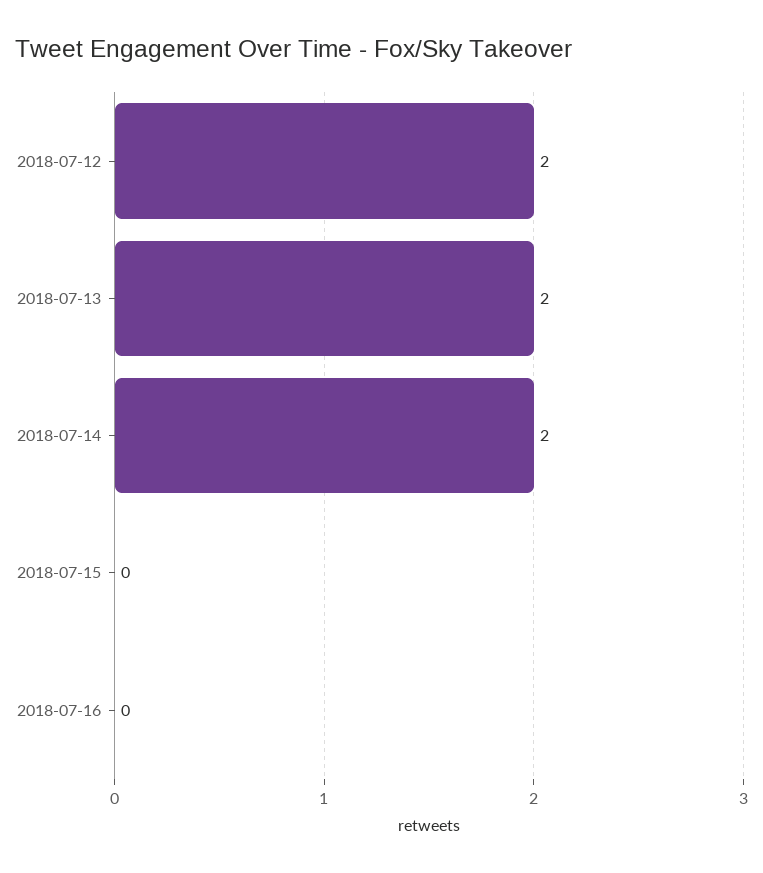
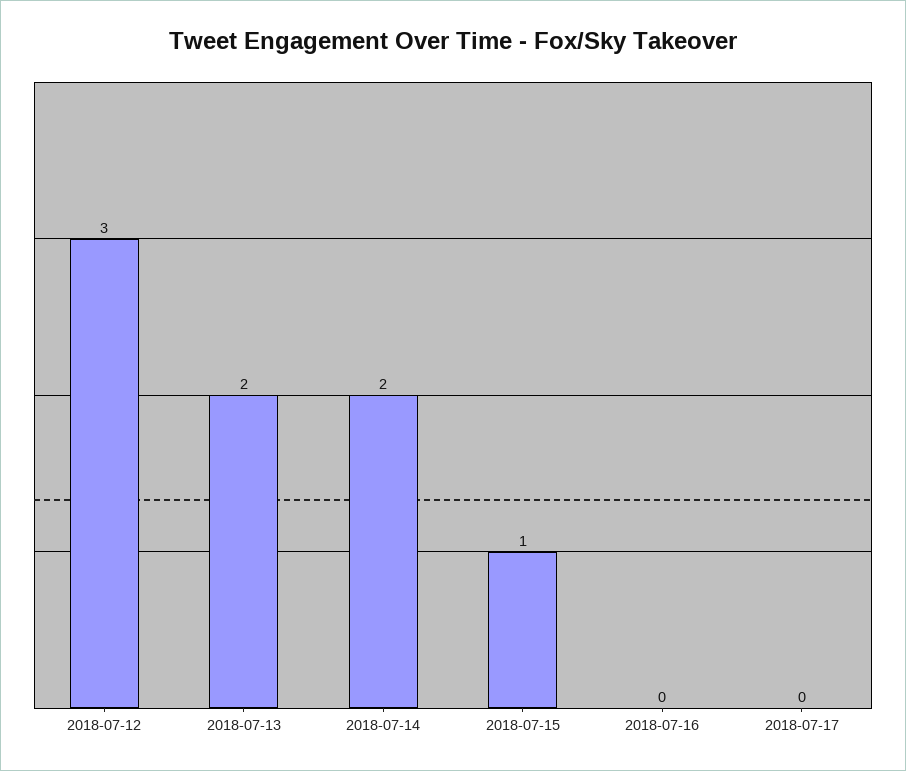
2018-07-12: 2 -> 3
2018-07-15: 0 -> 1
2018-07-17: none -> 0

